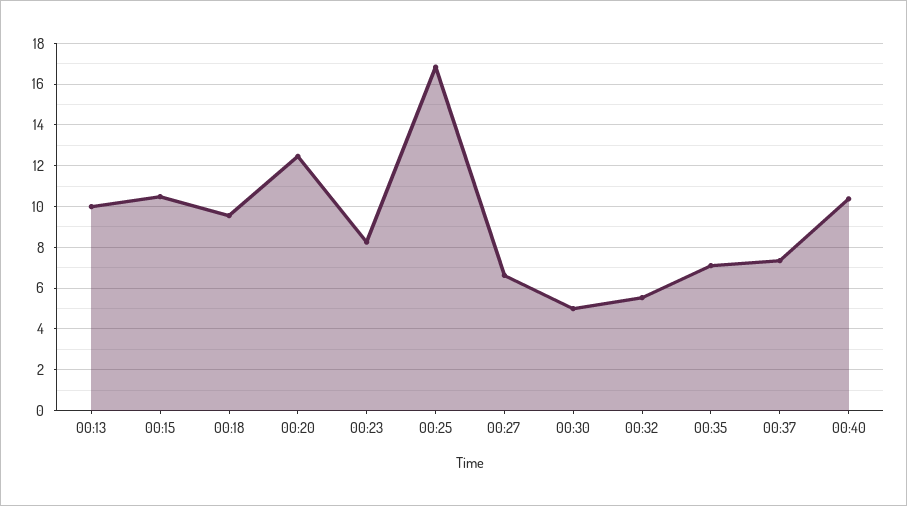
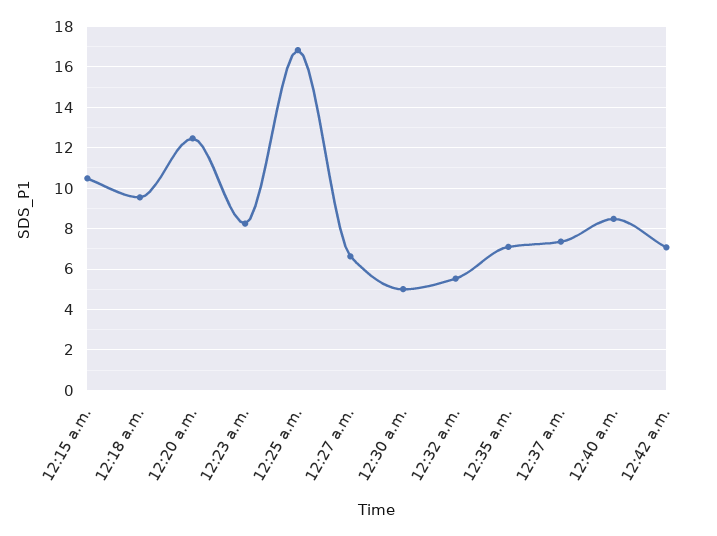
00:13: 10 -> none
00:40: 10.5 -> 8.5
12:42 a.m.: none -> 7

